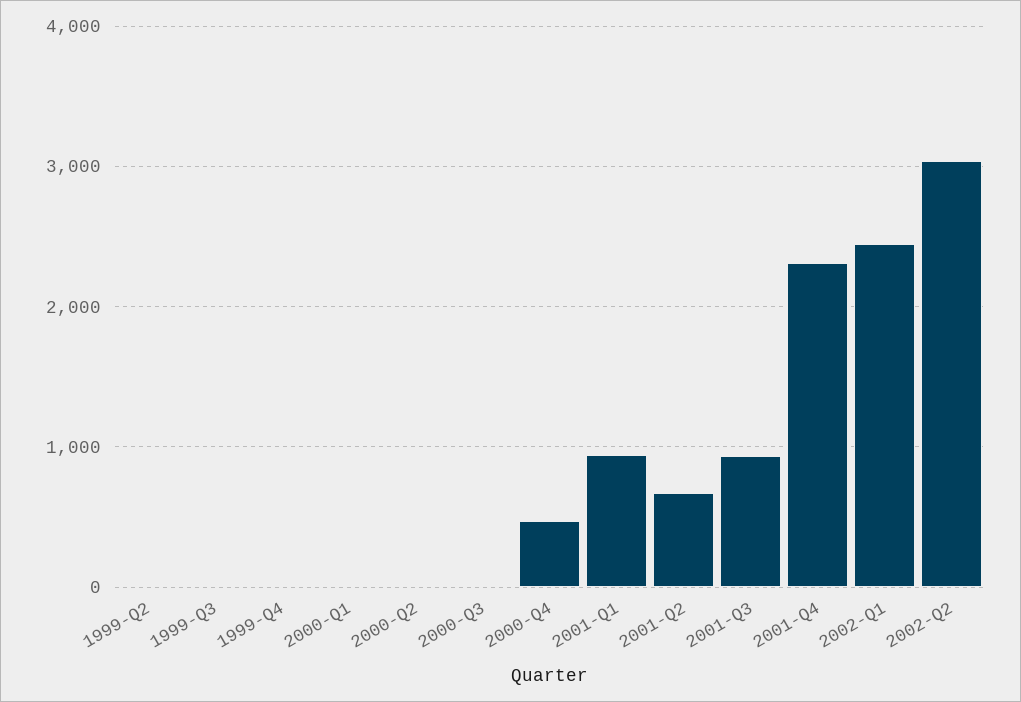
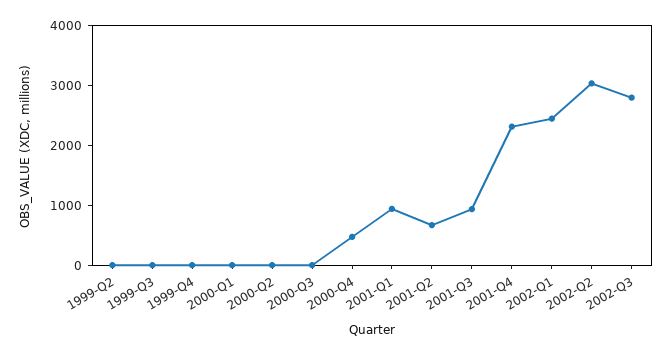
2002-Q3: none -> 2800

